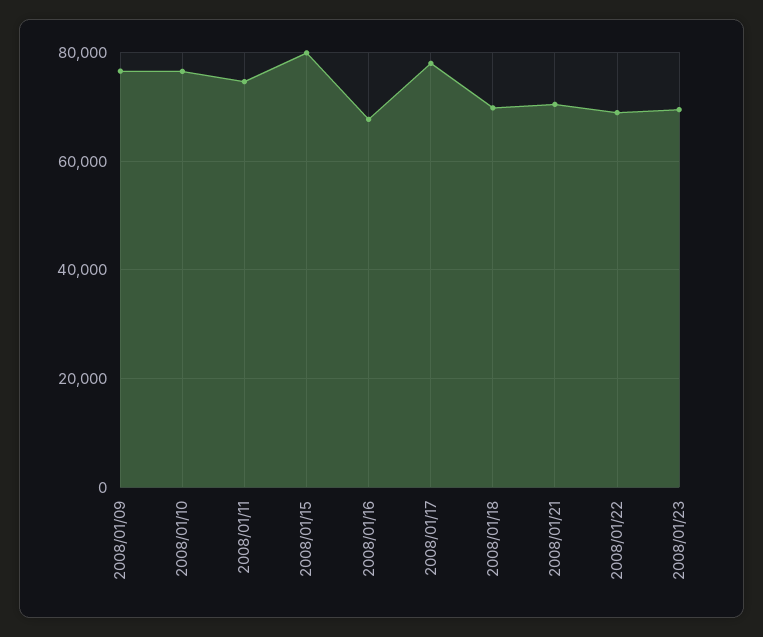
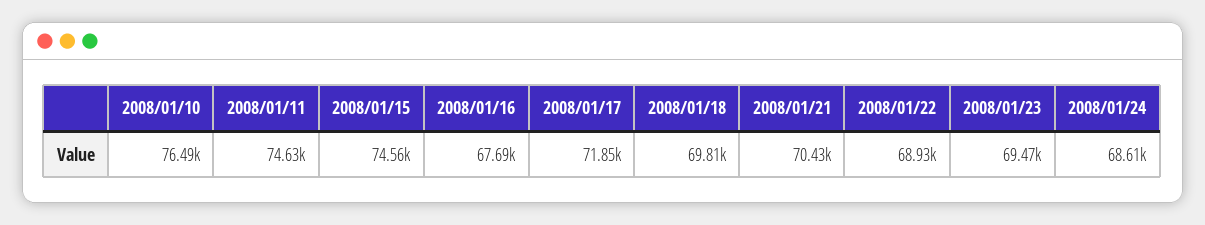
2008/01/09: 76000 -> none
2008/01/15: 80000 -> 74560
2008/01/17: 78000 -> 71850
2008/01/24: none -> 68610

